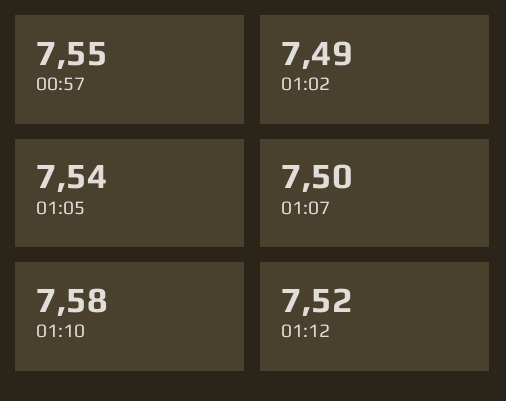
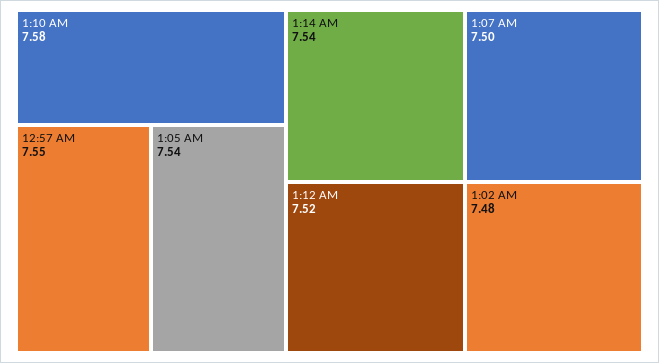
01:02: 7.49 -> 7.48
1:14 AM: none -> 7.54

